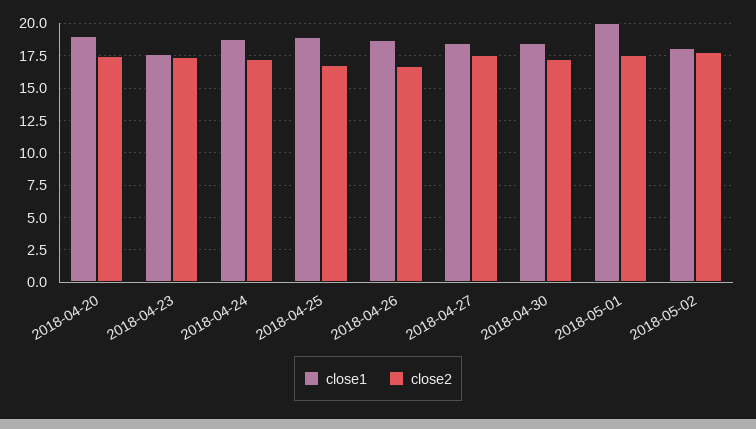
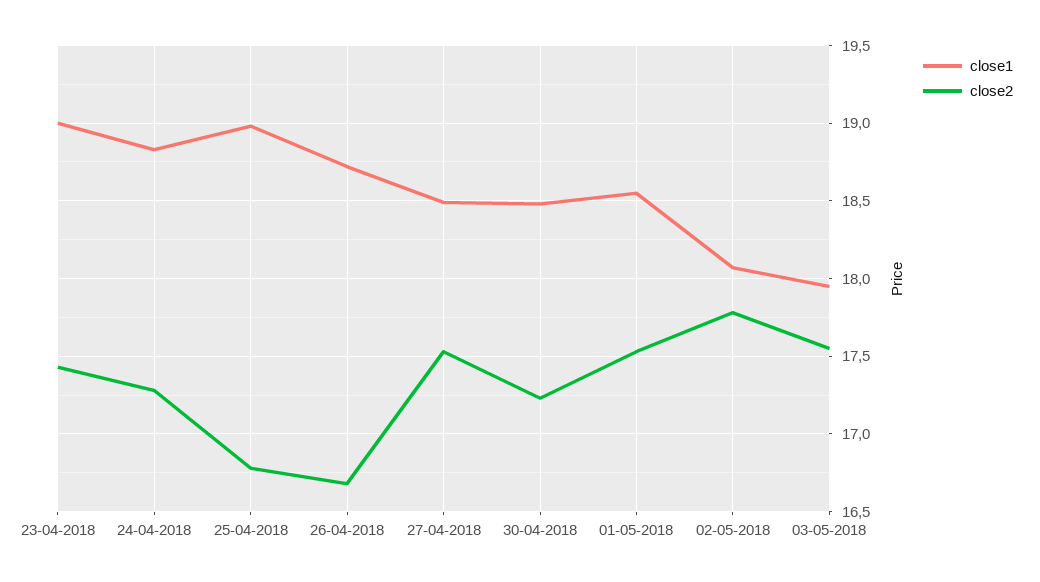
close1, 2018-04-20: 19 -> none
close2, 2018-04-20: 17.5 -> none
close1, 2018-04-23: 17.5 -> 19
close1, 2018-05-01: 20 -> 18.55
close1, 03-05-2018: none -> 17.95
close2, 03-05-2018: none -> 17.55

